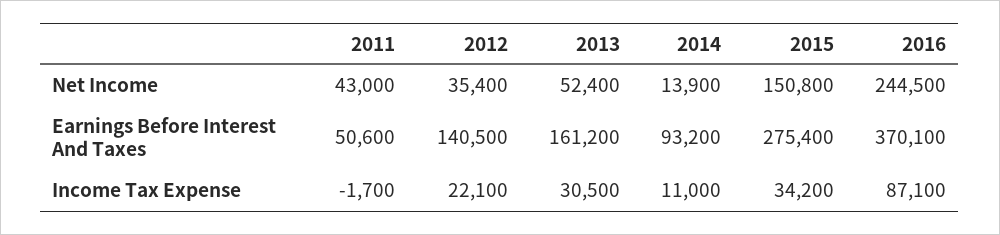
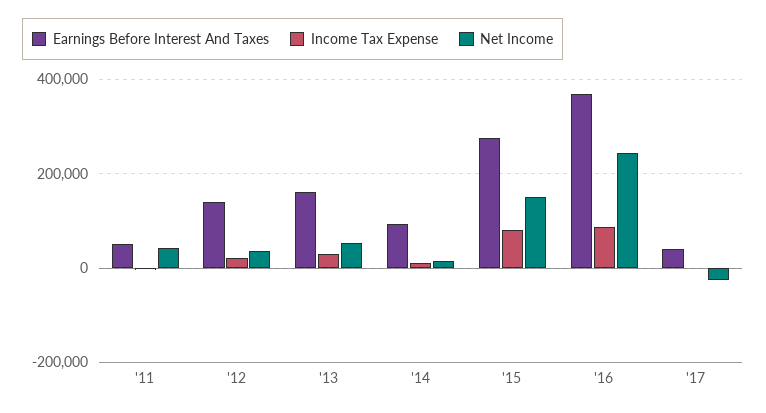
Income Tax Expense, 2015: 34200 -> 80000
Earnings Before Interest And Taxes, '17: none -> 40000
Income Tax Expense, '17: none -> 0
Net Income, '17: none -> -20000

